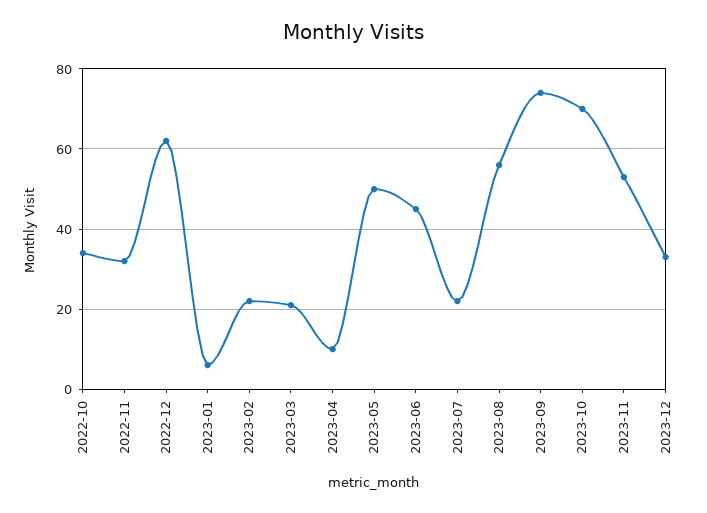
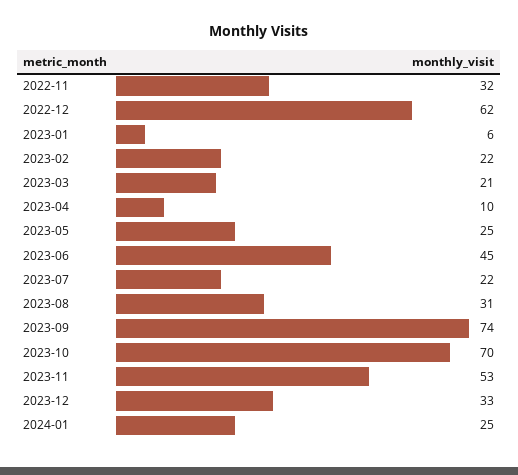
2022-10: 35 -> none
2023-05: 50 -> 25
2023-08: 55 -> 31
2024-01: none -> 25

